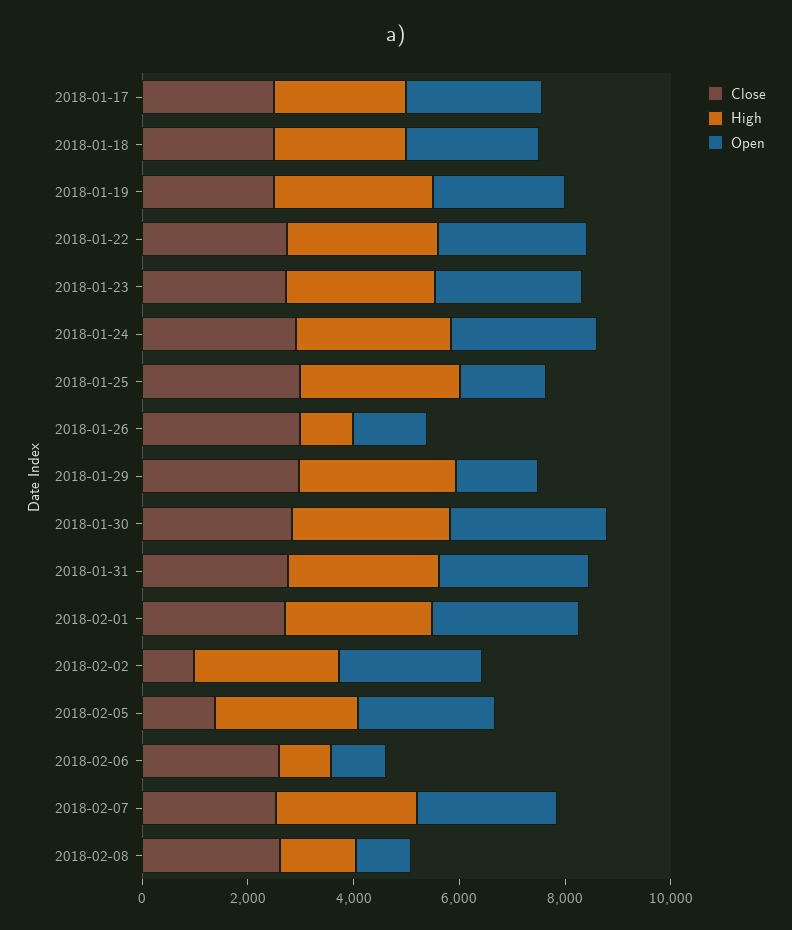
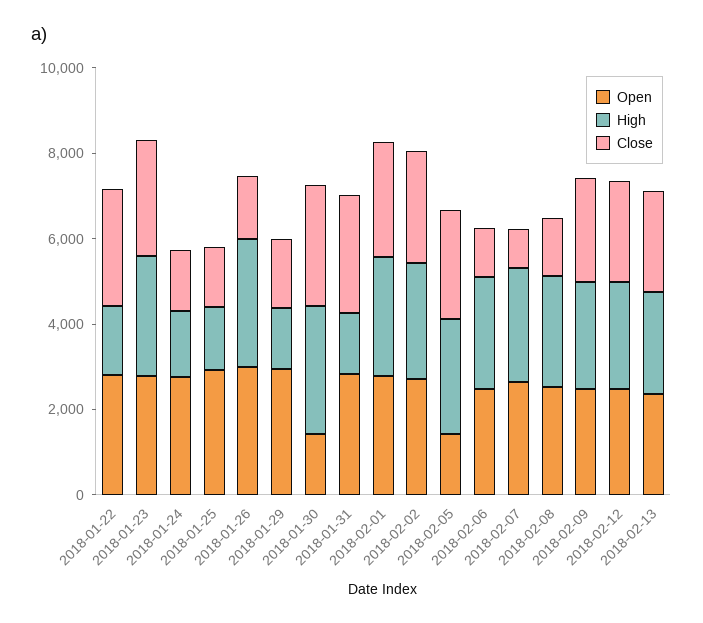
Close, 2018-01-17: 2500 -> none
High, 2018-01-17: 2500 -> none
Open, 2018-01-17: 2500 -> none
Close, 2018-01-18: 2500 -> none
High, 2018-01-18: 2500 -> none
Open, 2018-01-18: 2500 -> none
Close, 2018-01-19: 2500 -> none
High, 2018-01-19: 3000 -> none
Open, 2018-01-19: 2500 -> none
High, 2018-01-22: 3000 -> 1500
Close, 2018-01-24: 3000 -> 1500
High, 2018-01-24: 3000 -> 1500
Close, 2018-01-25: 3000 -> 1500
High, 2018-01-25: 3000 -> 1500
Open, 2018-01-25: 1500 -> 3000
Close, 2018-01-26: 3000 -> 1500
High, 2018-01-26: 1000 -> 3000
Open, 2018-01-26: 1500 -> 3000
Close, 2018-01-29: 3000 -> 1500
High, 2018-01-29: 3000 -> 1500
Open, 2018-01-29: 1500 -> 3000
Open, 2018-01-30: 3000 -> 1500
High, 2018-01-31: 3000 -> 1500
Close, 2018-02-02: 1000 -> 2500
Close, 2018-02-05: 1500 -> 2500
Open, 2018-02-05: 2500 -> 1500
Close, 2018-02-06: 2500 -> 1000
High, 2018-02-06: 1000 -> 2500
Open, 2018-02-06: 1000 -> 2500
Close, 2018-02-07: 2500 -> 1000
Close, 2018-02-08: 2500 -> 1500
High, 2018-02-08: 1500 -> 2500
Open, 2018-02-08: 1000 -> 2500
Open, 2018-02-09: none -> 2500
High, 2018-02-09: none -> 2500
Close, 2018-02-09: none -> 2500
Open, 2018-02-12: none -> 2500
High, 2018-02-12: none -> 2500
Close, 2018-02-12: none -> 2500
Open, 2018-02-13: none -> 2500
High, 2018-02-13: none -> 2500
Close, 2018-02-13: none -> 2500

